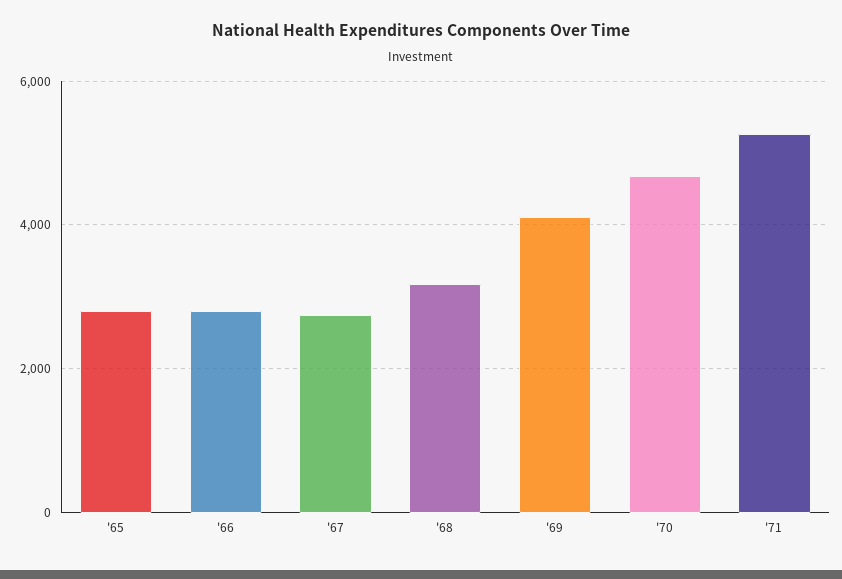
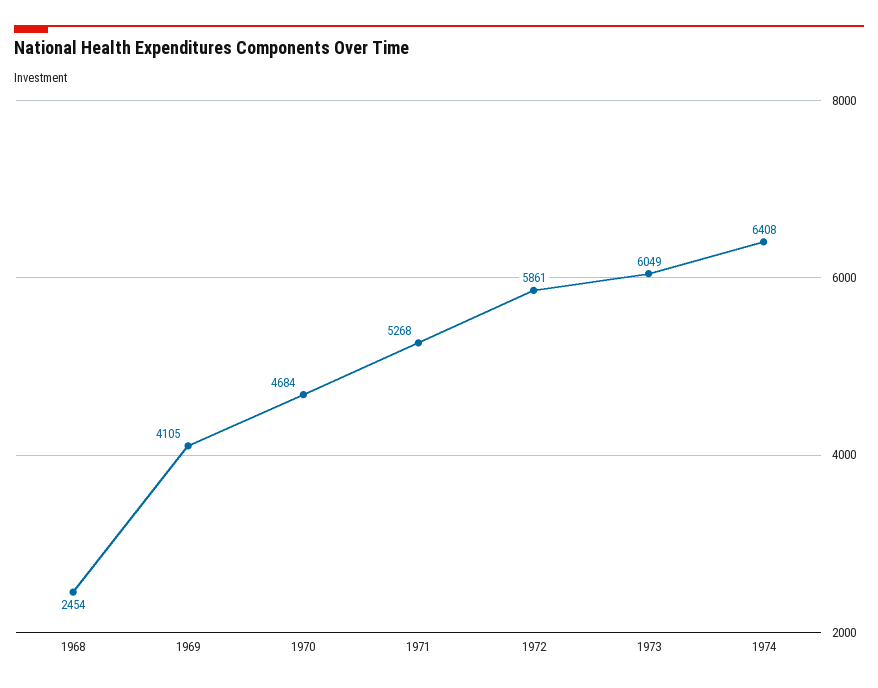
'65: 2800 -> none
'66: 2800 -> none
'67: 2800 -> none
'68: 3200 -> 2454
1972: none -> 5861
1973: none -> 6049
1974: none -> 6408

